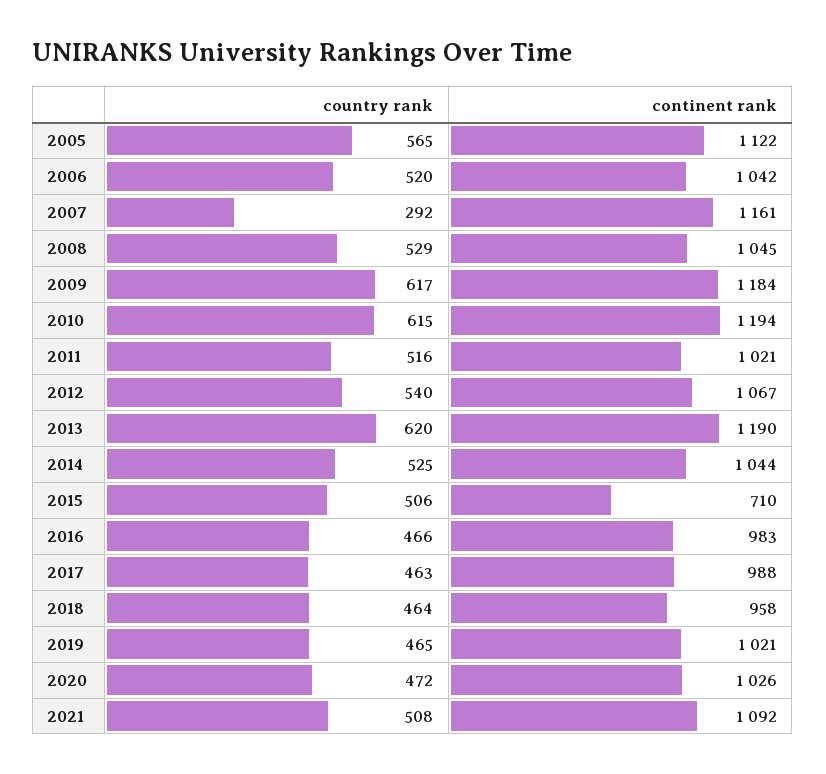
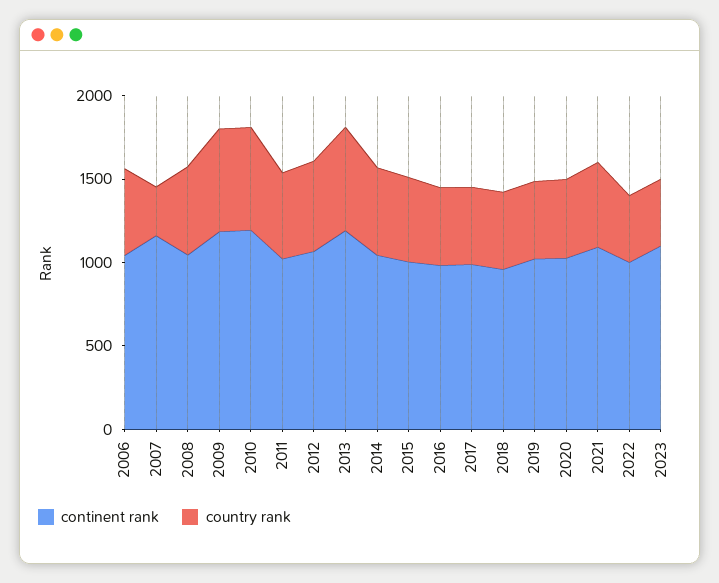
country rank, 2005: 565 -> none
continent rank, 2005: 1122 -> none
continent rank, 2015: 710 -> 1000
continent rank, 2022: none -> 1000
country rank, 2022: none -> 400
continent rank, 2023: none -> 1100
country rank, 2023: none -> 400

